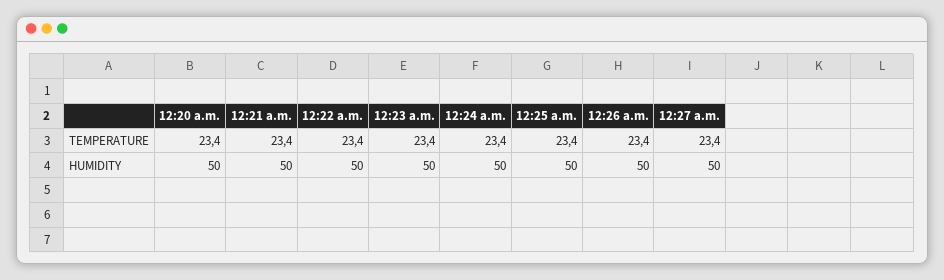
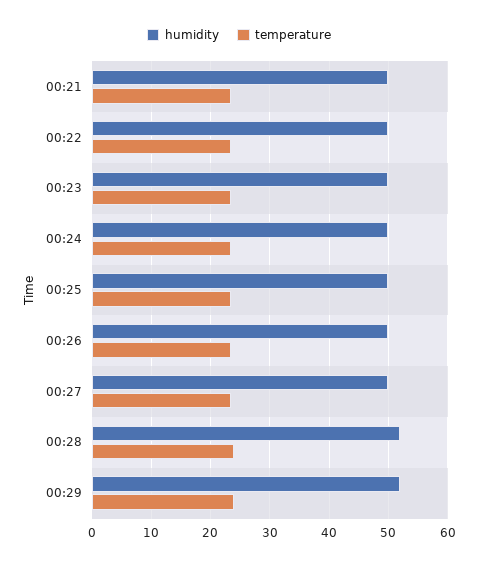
TEMPERATURE, 12:20 a.m.: 23.4 -> none
HUMIDITY, 12:20 a.m.: 50 -> none
HUMIDITY, 00:28: none -> 52
TEMPERATURE, 00:28: none -> 24
HUMIDITY, 00:29: none -> 52
TEMPERATURE, 00:29: none -> 24

